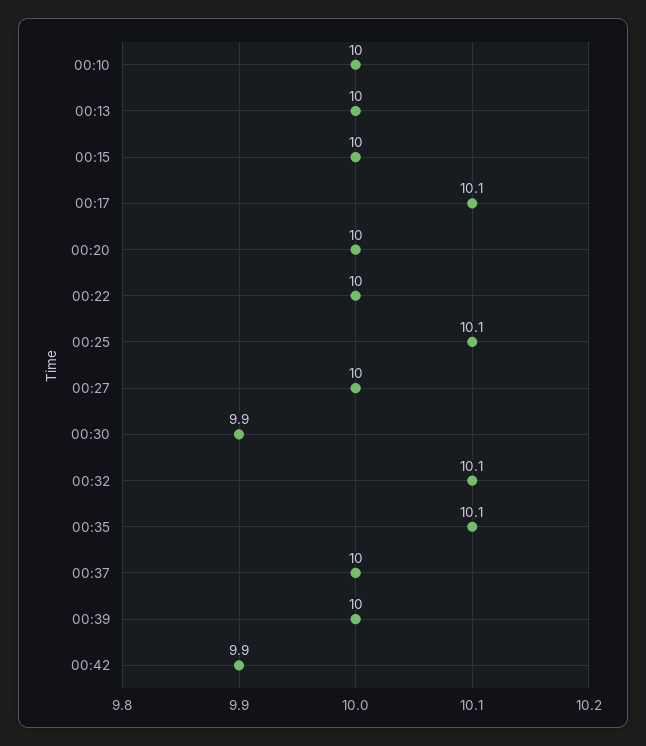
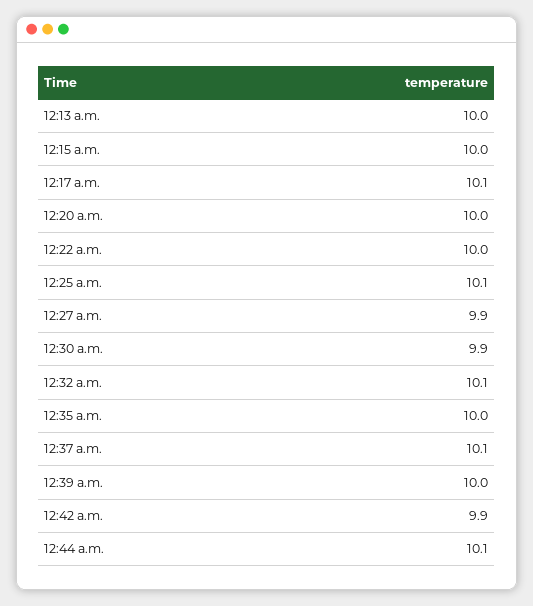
00:10: 10 -> none
00:27: 10 -> 9.9
00:35: 10.1 -> 10
00:37: 10 -> 10.1
12:44 a.m.: none -> 10.1

